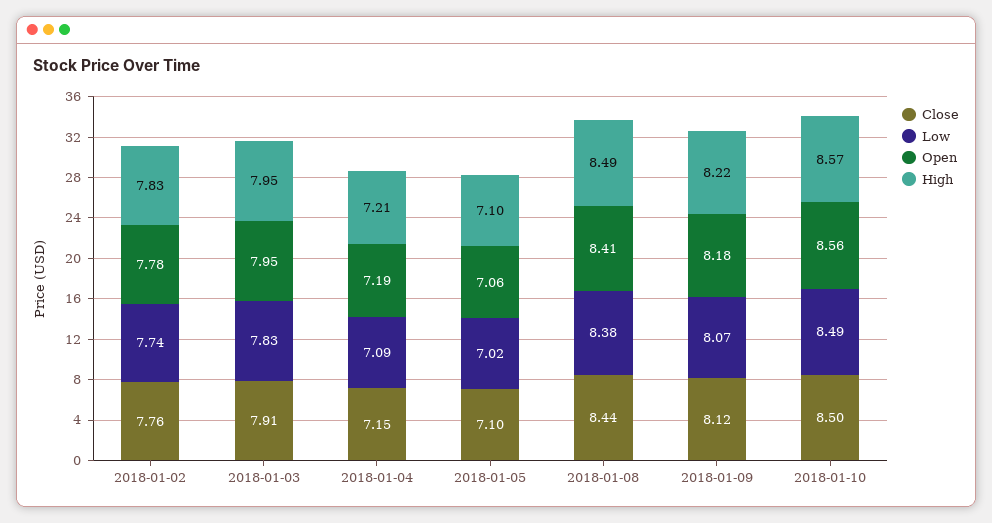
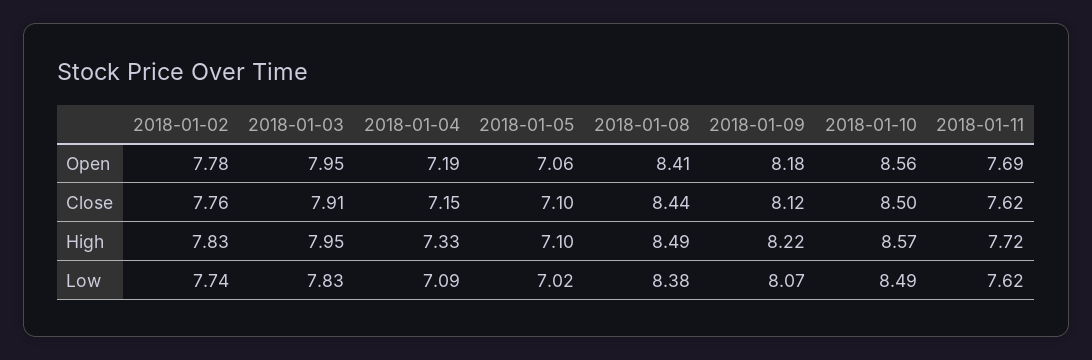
High, 2018-01-04: 7.21 -> 7.33
Open, 2018-01-11: none -> 7.69
Close, 2018-01-11: none -> 7.62
High, 2018-01-11: none -> 7.72
Low, 2018-01-11: none -> 7.62

